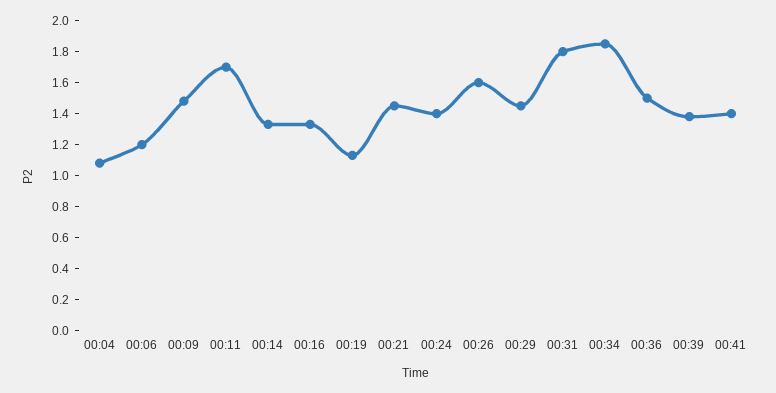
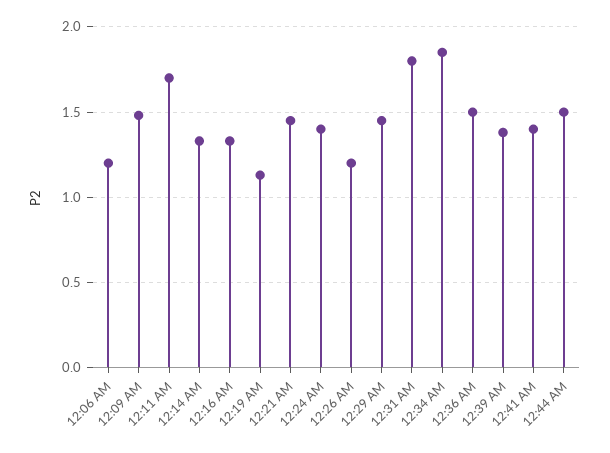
00:04: 1.1 -> none
00:26: 1.6 -> 1.2
12:44 AM: none -> 1.5

